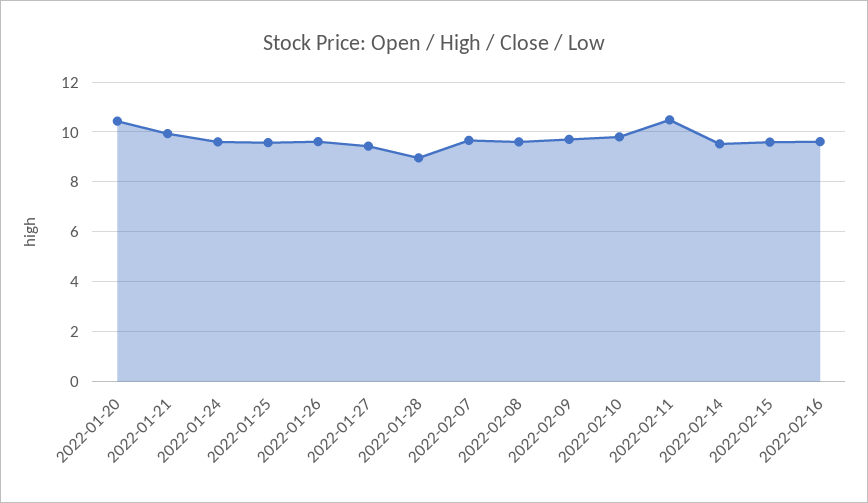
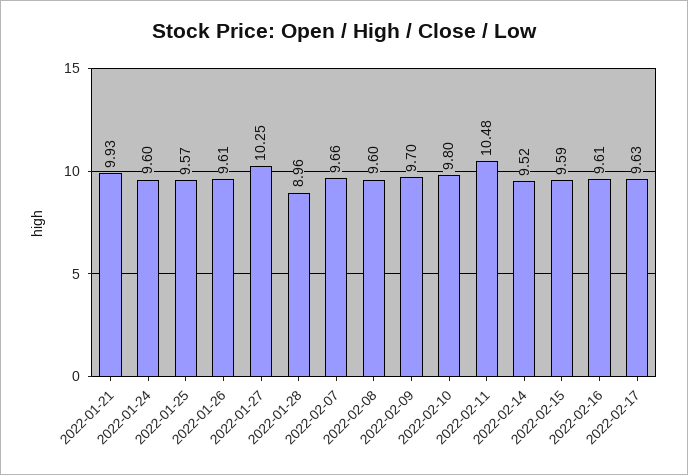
2022-01-20: 10.5 -> none
2022-01-27: 9.5 -> 10.25
2022-02-17: none -> 9.63

